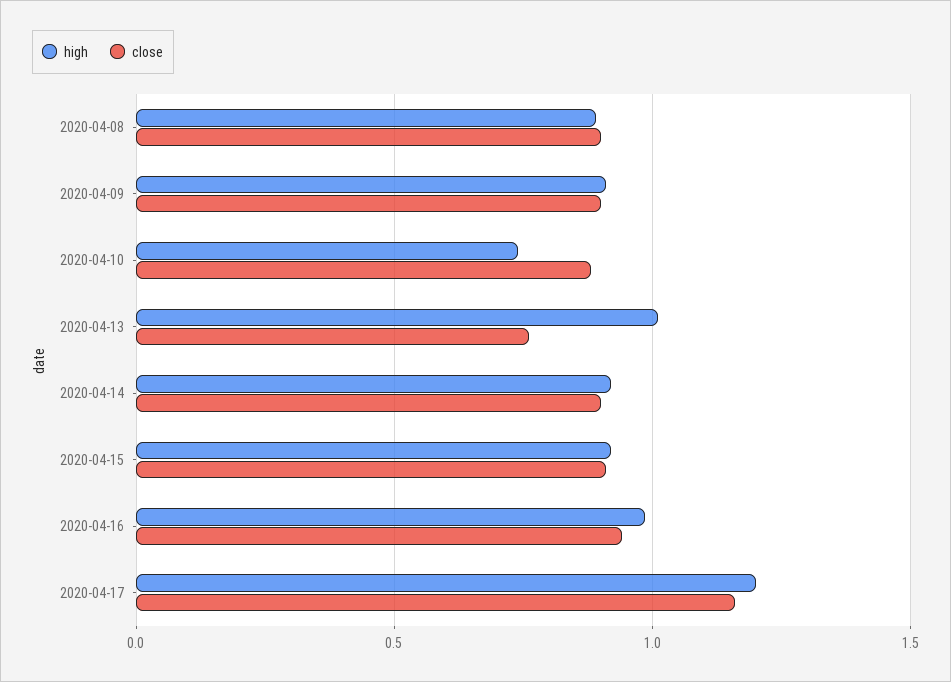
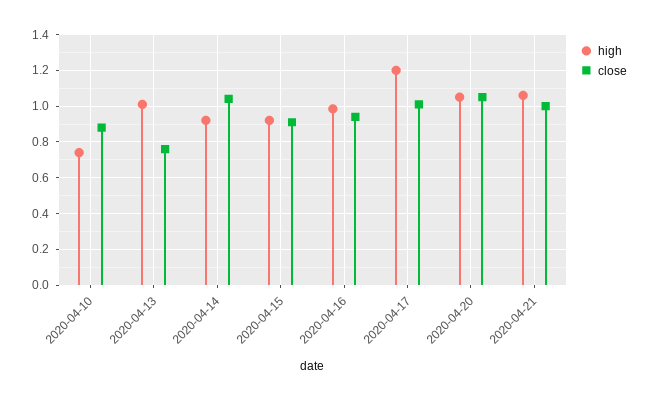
high, 2020-04-08: 0.9 -> none
close, 2020-04-08: 0.9 -> none
high, 2020-04-09: 0.9 -> none
close, 2020-04-09: 0.9 -> none
close, 2020-04-14: 0.9 -> 1.05
close, 2020-04-17: 1.15 -> 1
high, 2020-04-20: none -> 1.05
close, 2020-04-20: none -> 1.05
high, 2020-04-21: none -> 1.05
close, 2020-04-21: none -> 1

